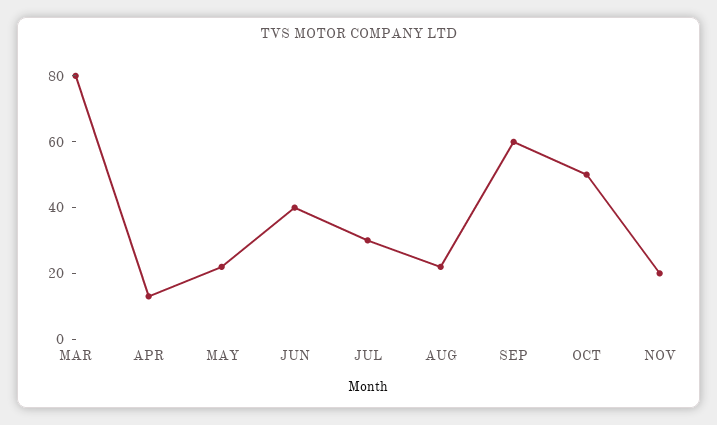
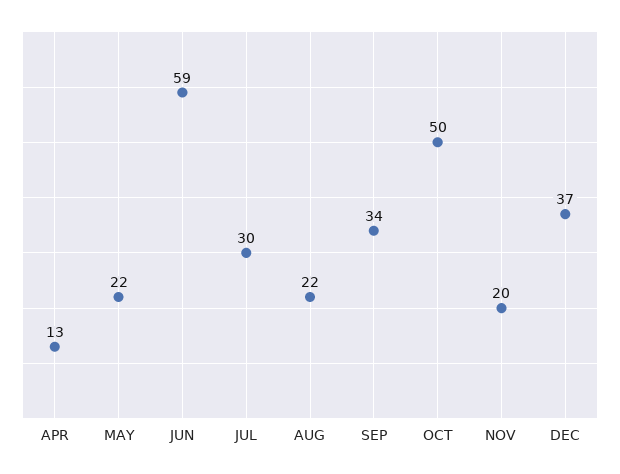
MAR: 80 -> none
JUN: 40 -> 59
SEP: 60 -> 34
DEC: none -> 37

